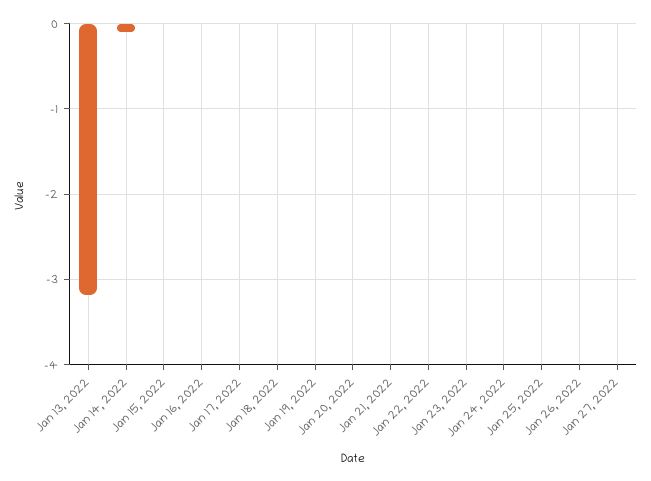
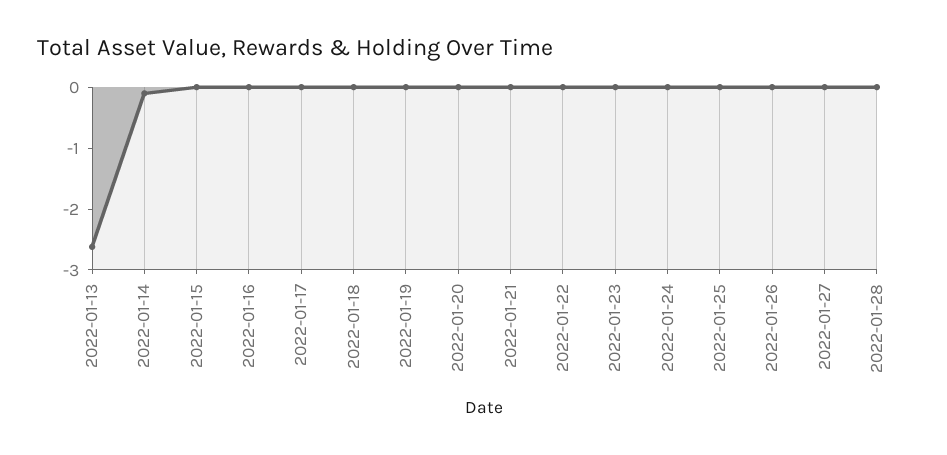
Jan 13, 2022: -3.2 -> -2.6
2022-01-28: none -> 0

